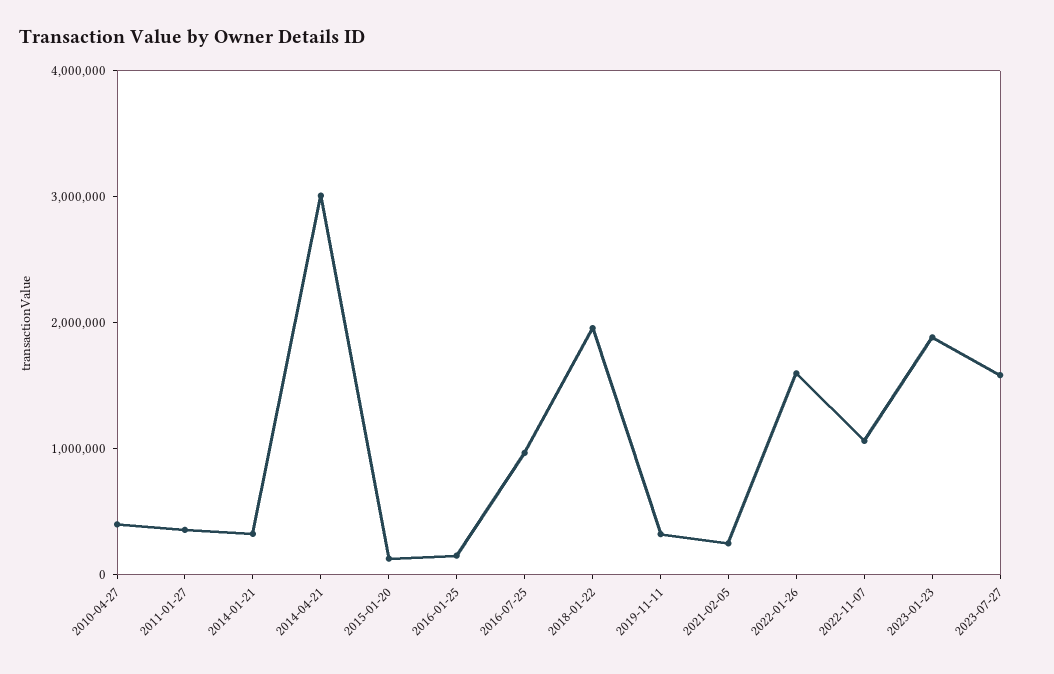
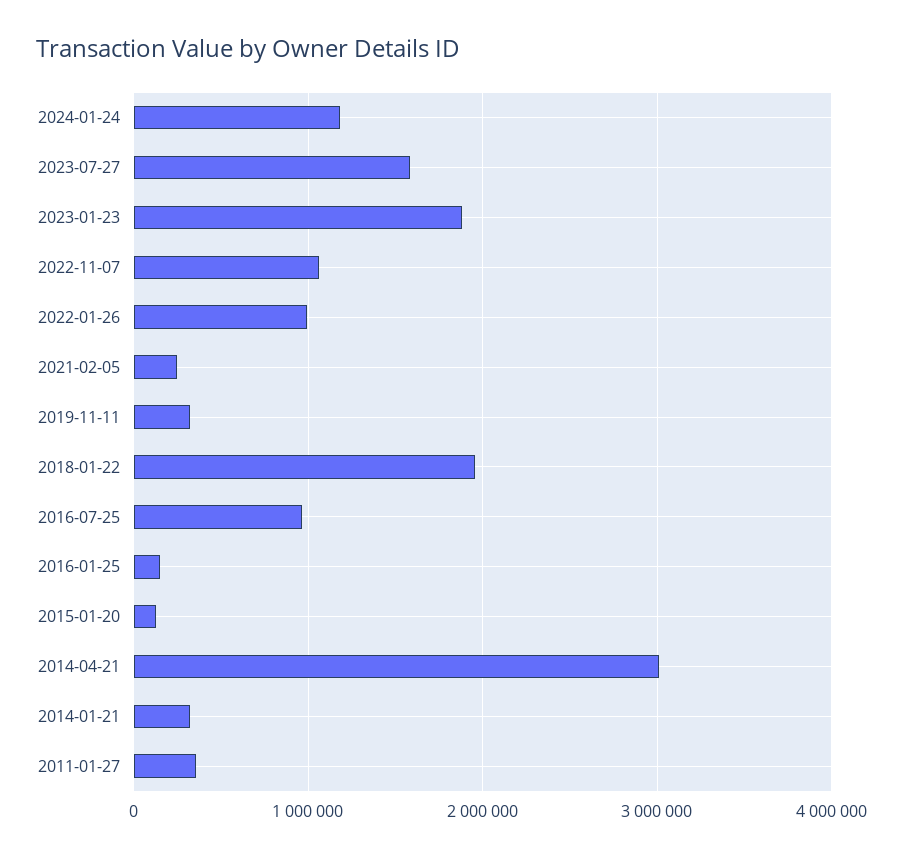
2010-04-27: 400000 -> none
2022-01-26: 1600000 -> 1000000
2024-01-24: none -> 1200000

